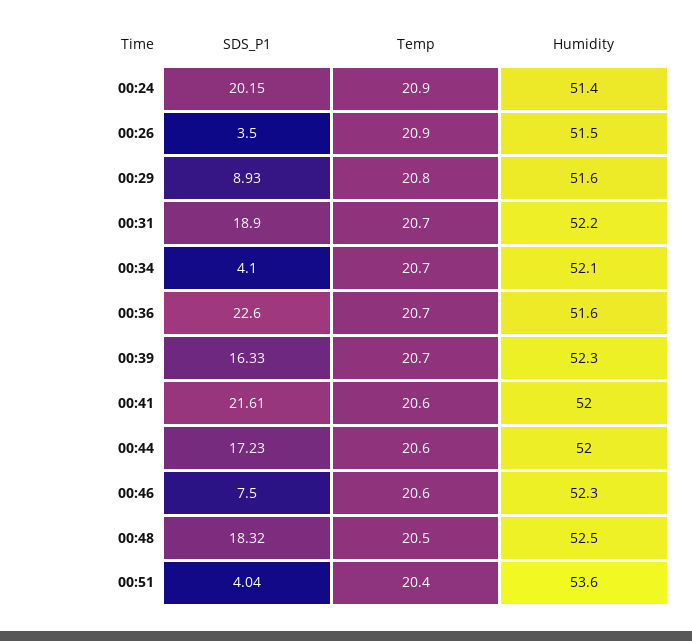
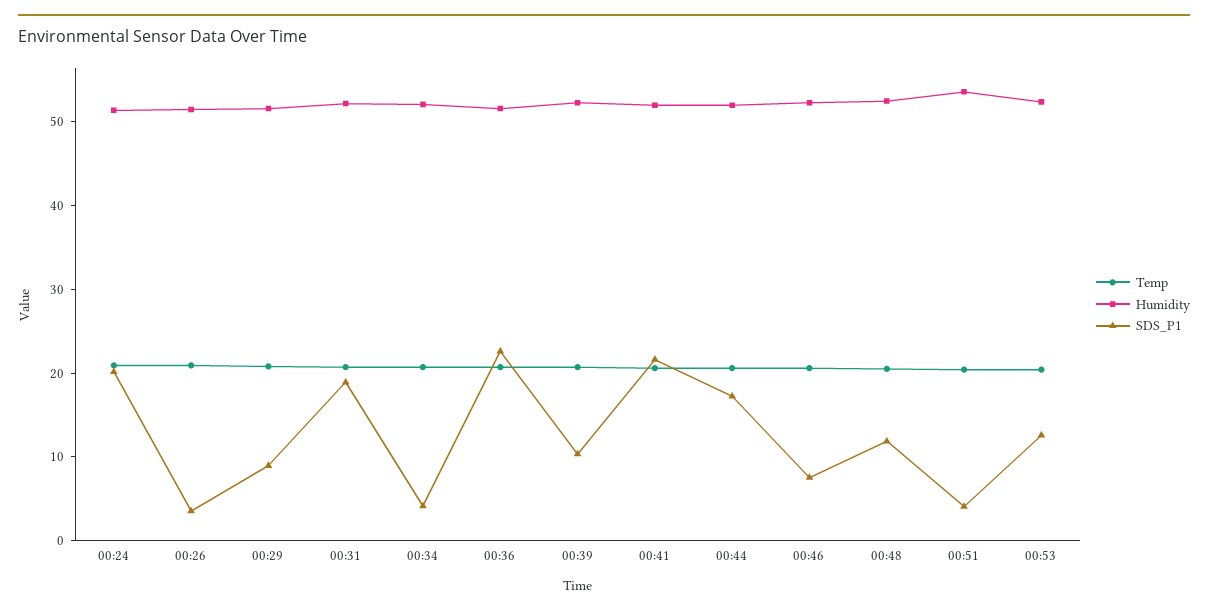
SDS_P1, 00:39: 16.33 -> 10
SDS_P1, 00:48: 18.32 -> 12
Temp, 00:53: none -> 20
Humidity, 00:53: none -> 52
SDS_P1, 00:53: none -> 12

